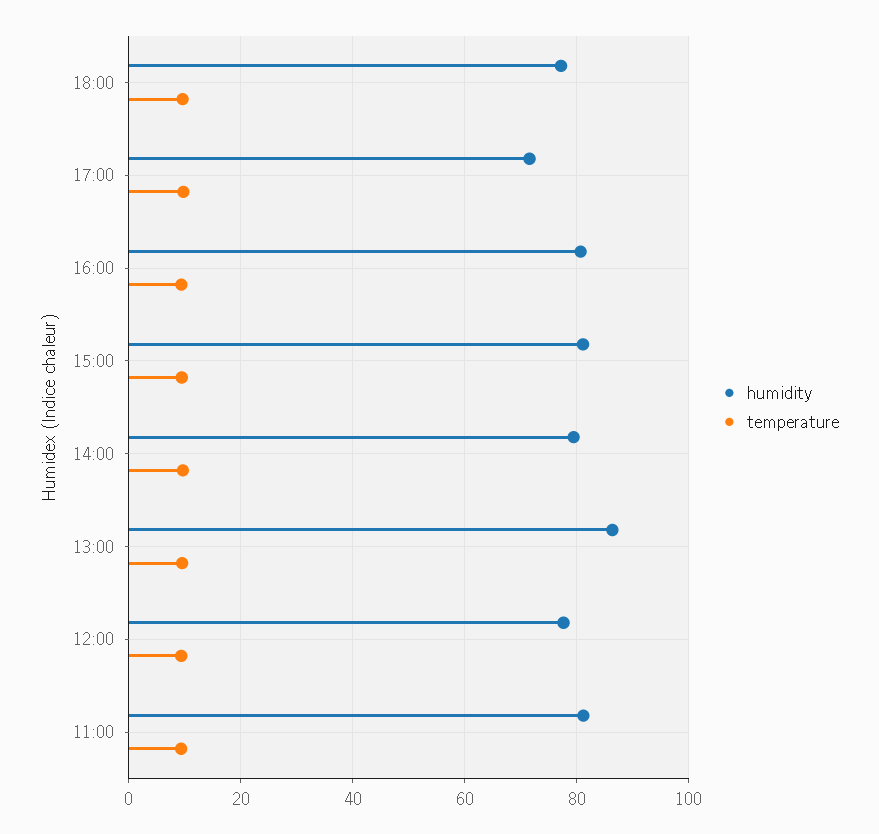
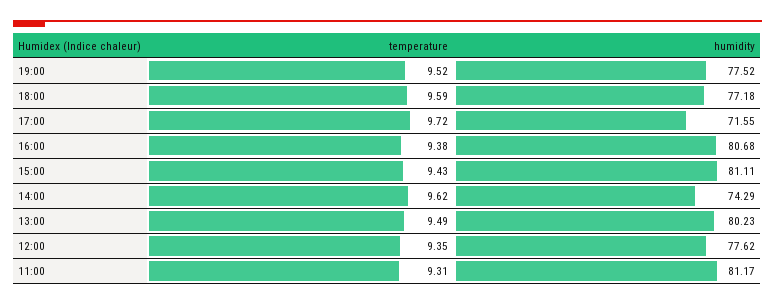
humidity, 14:00: 80 -> 74.29
humidity, 13:00: 86 -> 80.23
temperature, 19:00: none -> 9.52
humidity, 19:00: none -> 77.52

